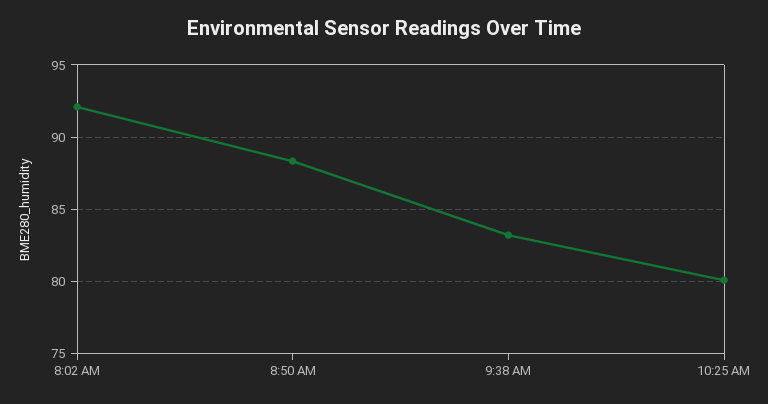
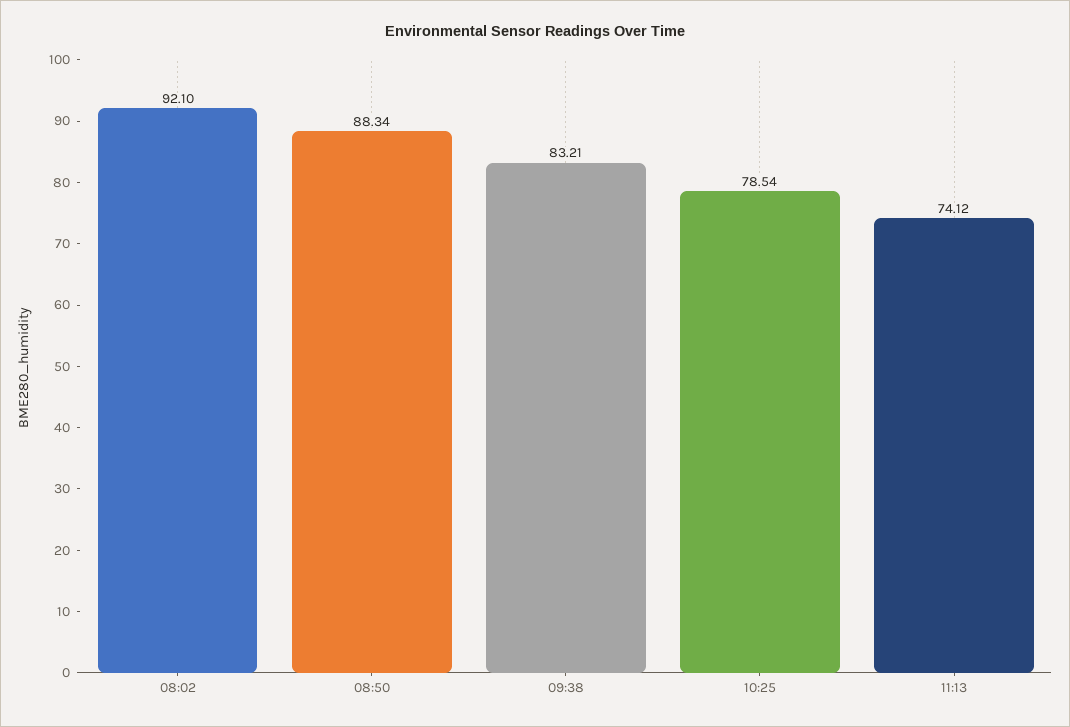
10:25 AM: 80 -> 78.54
11:13: none -> 74.12

